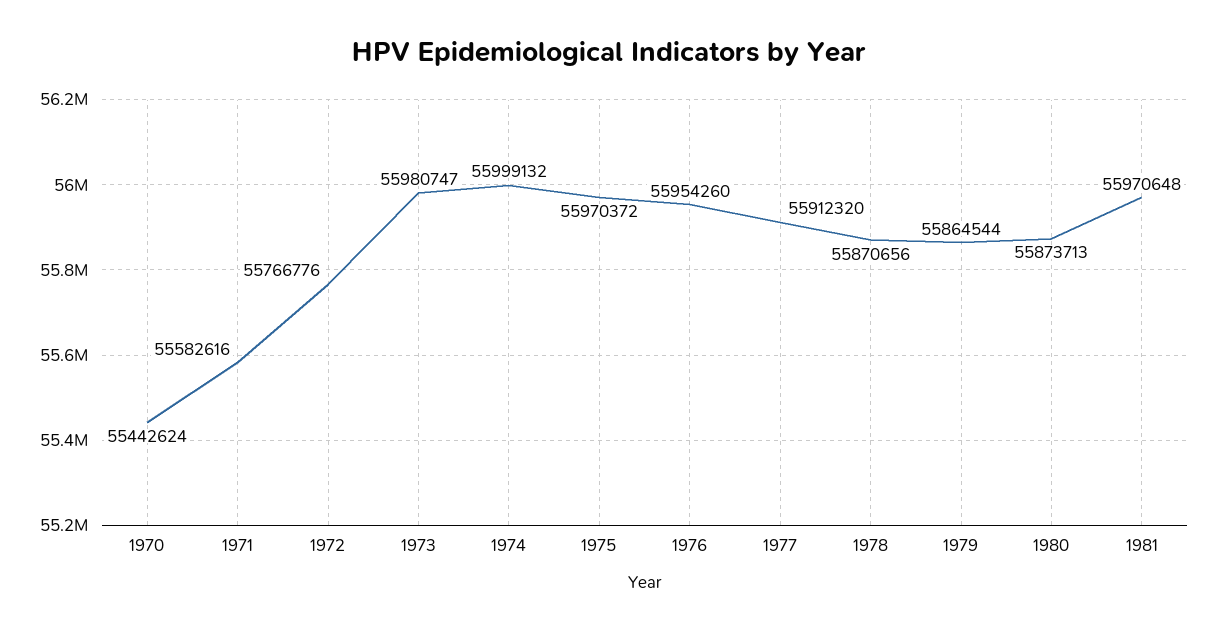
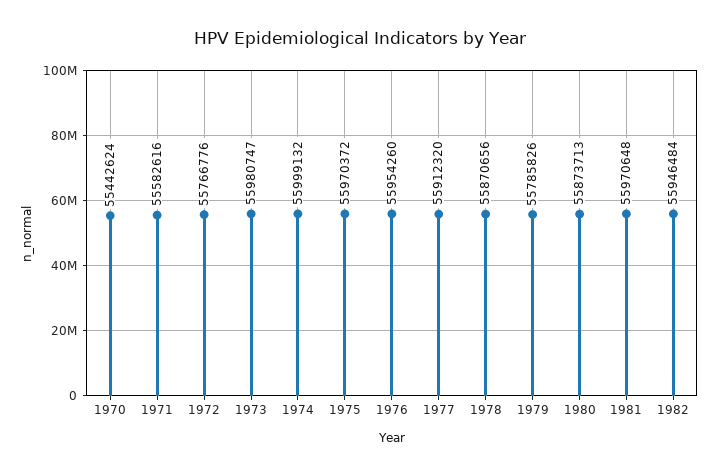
1979: 55864544 -> 55785826
1982: none -> 55946484

